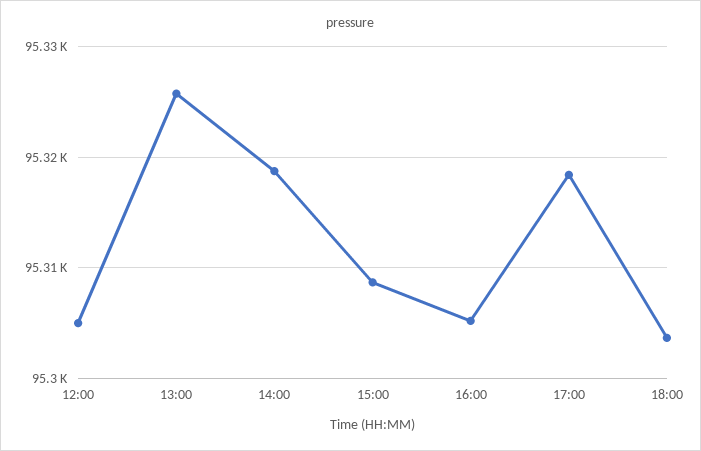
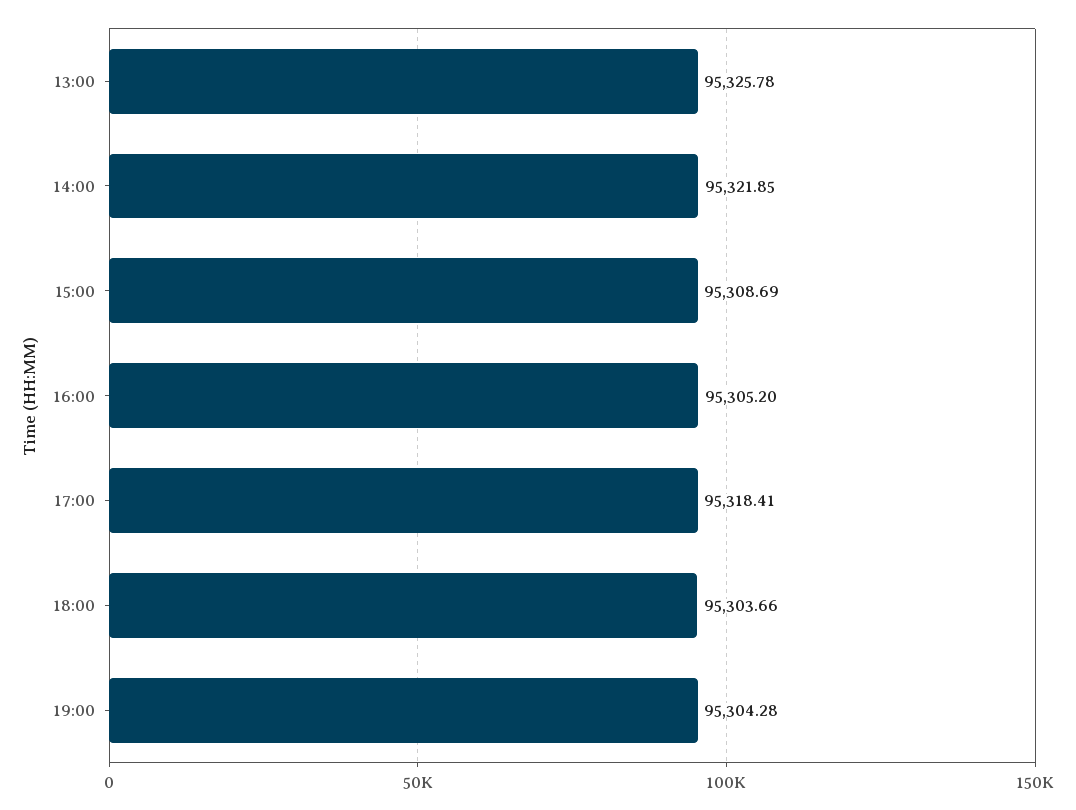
12:00: 95305 -> none
14:00: 95319 -> 95321.85
19:00: none -> 95304.28

